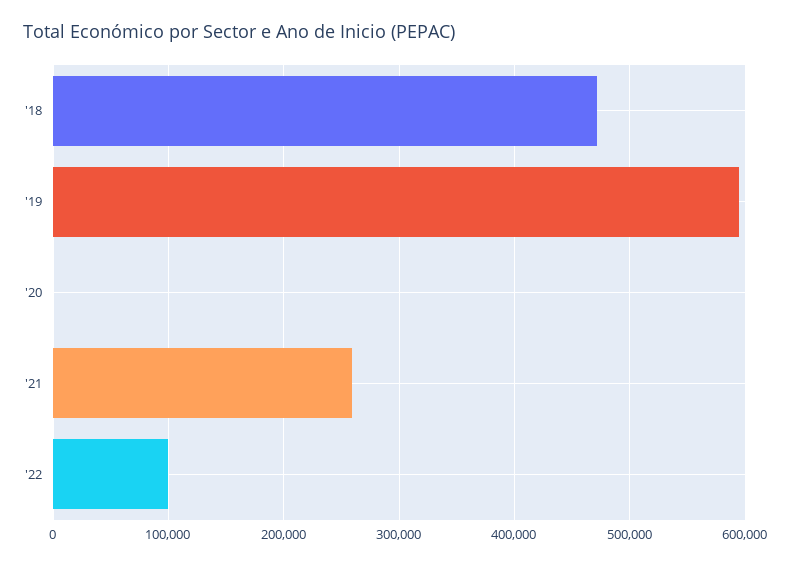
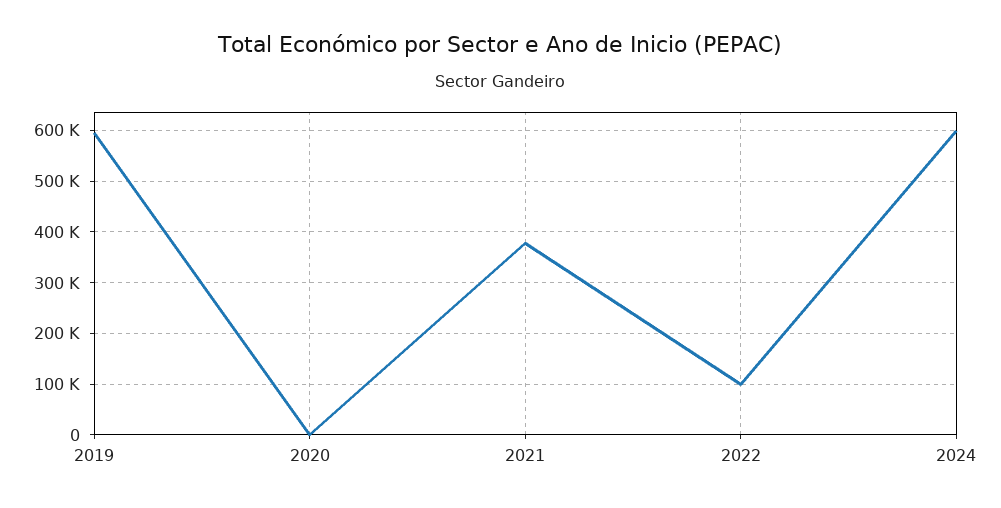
'18: 470000 -> none
'21: 260000 -> 380000
2024: none -> 600000

